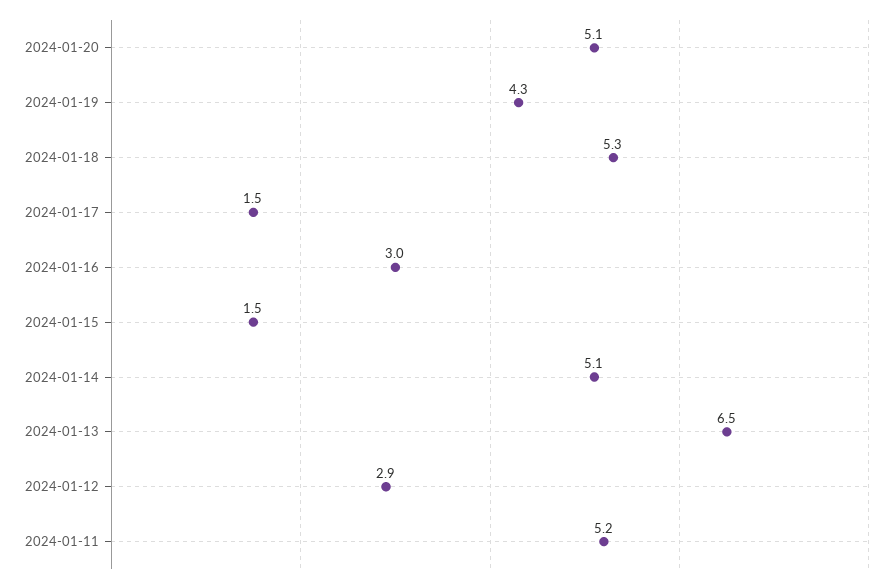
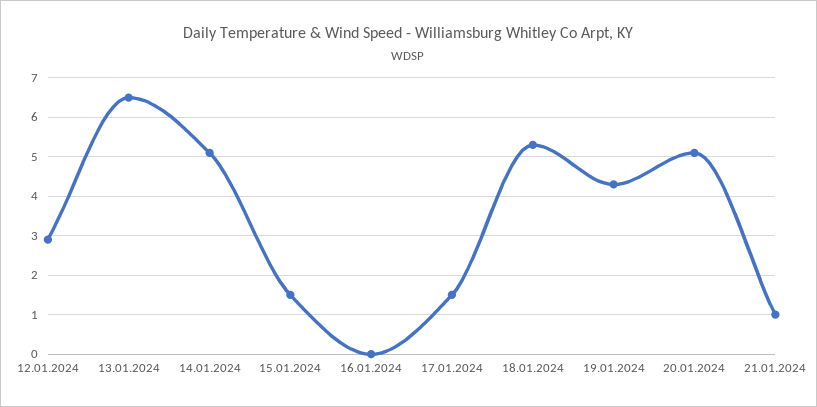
2024-01-16: 3 -> 0
2024-01-11: 5.2 -> none
21.01.2024: none -> 1

